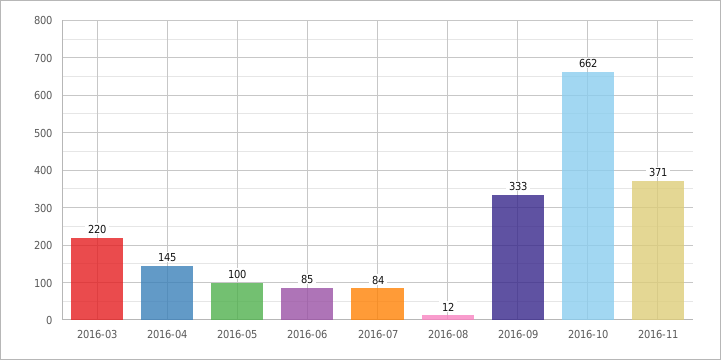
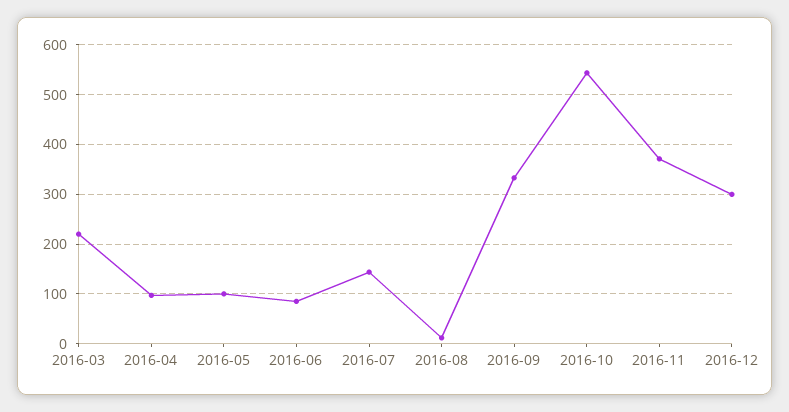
2016-04: 145 -> 100
2016-07: 84 -> 140
2016-10: 662 -> 540
2016-12: none -> 300

